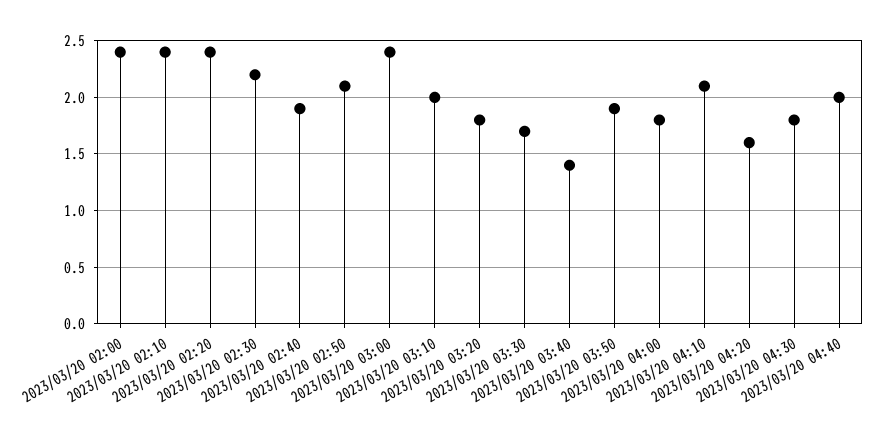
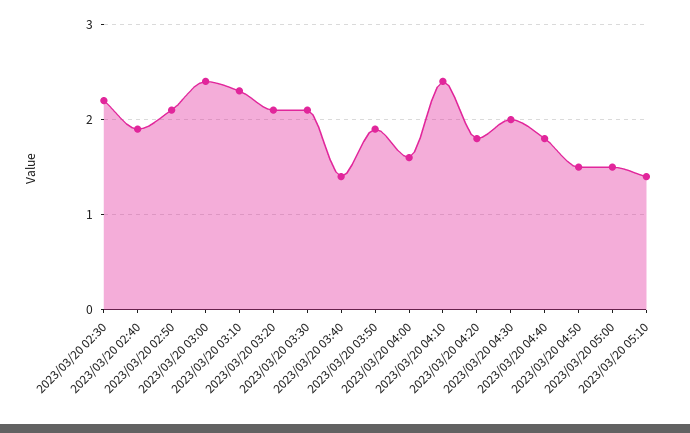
2023/03/20 02:00: 2.4 -> none
2023/03/20 02:10: 2.4 -> none
2023/03/20 02:20: 2.4 -> none
2023/03/20 03:10: 2 -> 2.3
2023/03/20 03:20: 1.8 -> 2.1
2023/03/20 03:30: 1.7 -> 2.1
2023/03/20 04:00: 1.8 -> 1.6
2023/03/20 04:10: 2.1 -> 2.4
2023/03/20 04:20: 1.6 -> 1.8
2023/03/20 04:30: 1.8 -> 2
2023/03/20 04:40: 2 -> 1.8
2023/03/20 04:50: none -> 1.5
2023/03/20 05:00: none -> 1.5
2023/03/20 05:10: none -> 1.4

